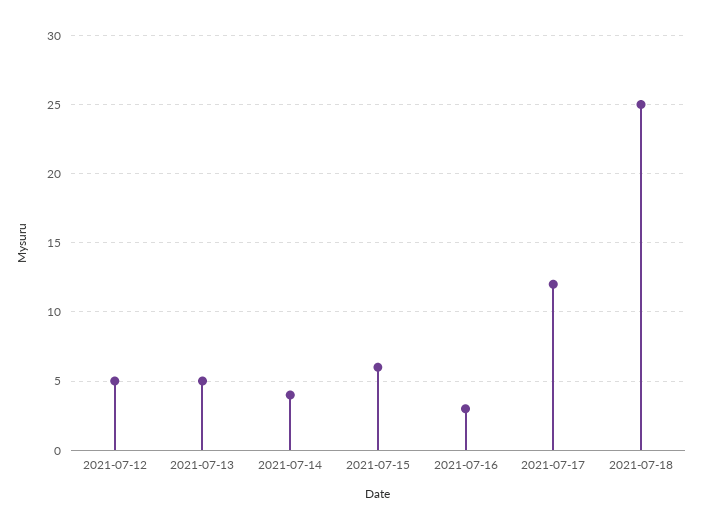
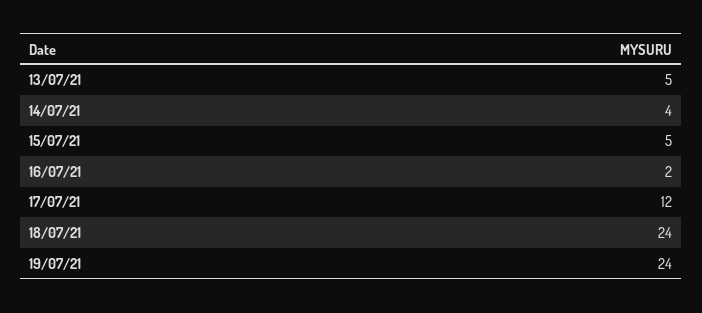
2021-07-12: 5 -> none
2021-07-15: 6 -> 5
2021-07-16: 3 -> 2
2021-07-18: 25 -> 24
19/07/21: none -> 24

